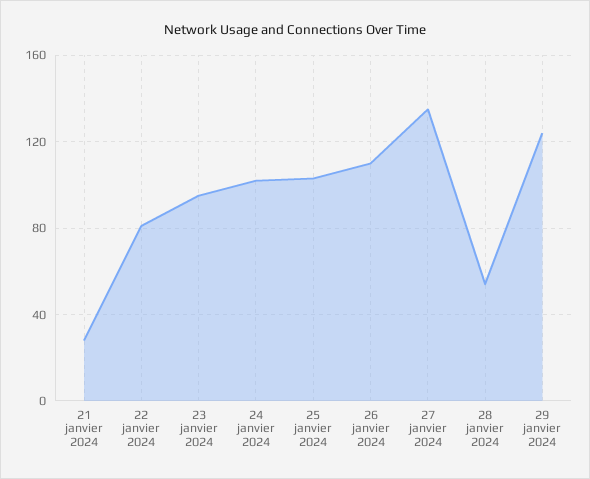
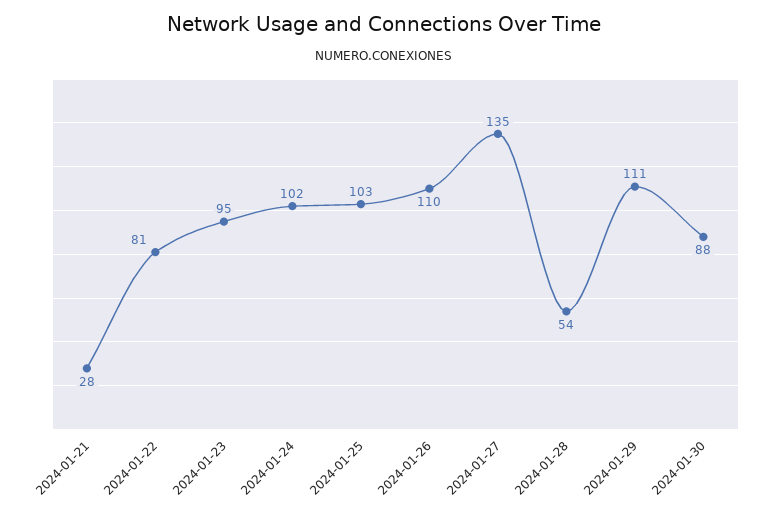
29 janvier 2024: 125 -> 111
2024-01-30: none -> 88

